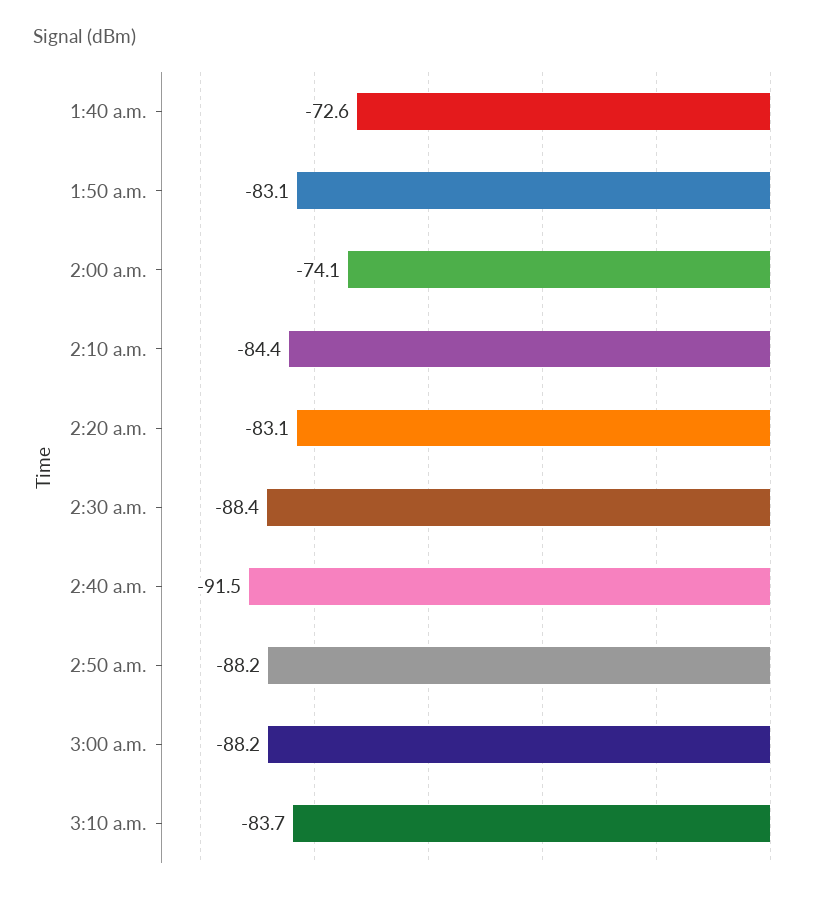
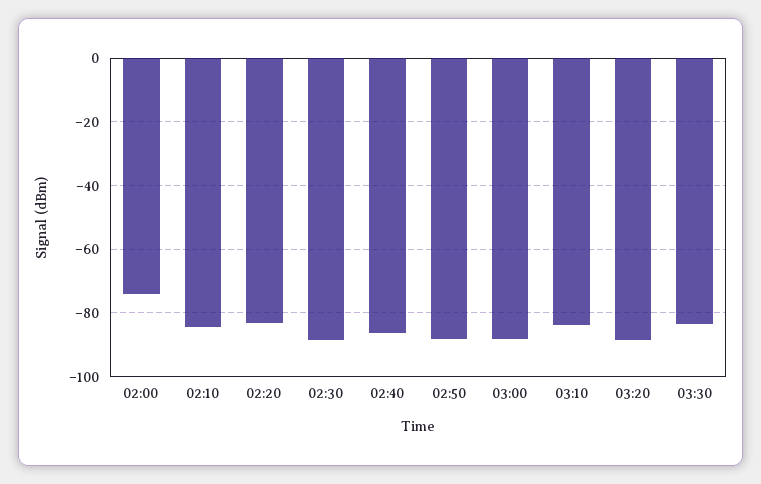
1:40 a.m.: -72.6 -> none
1:50 a.m.: -83.1 -> none
2:40 a.m.: -91.5 -> -86
03:20: none -> -88
03:30: none -> -84

